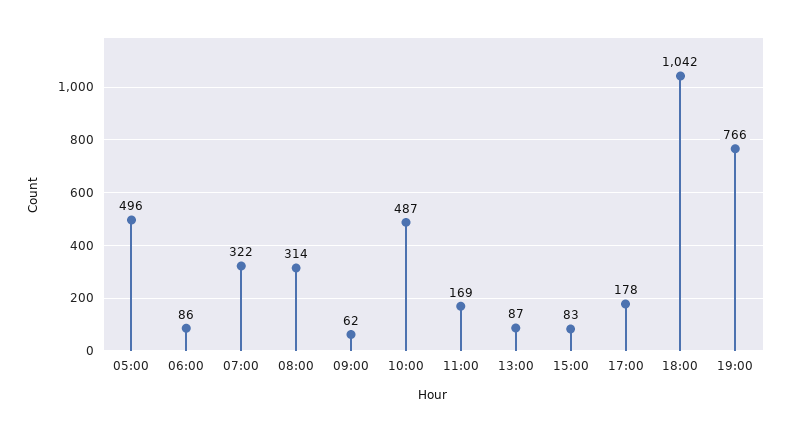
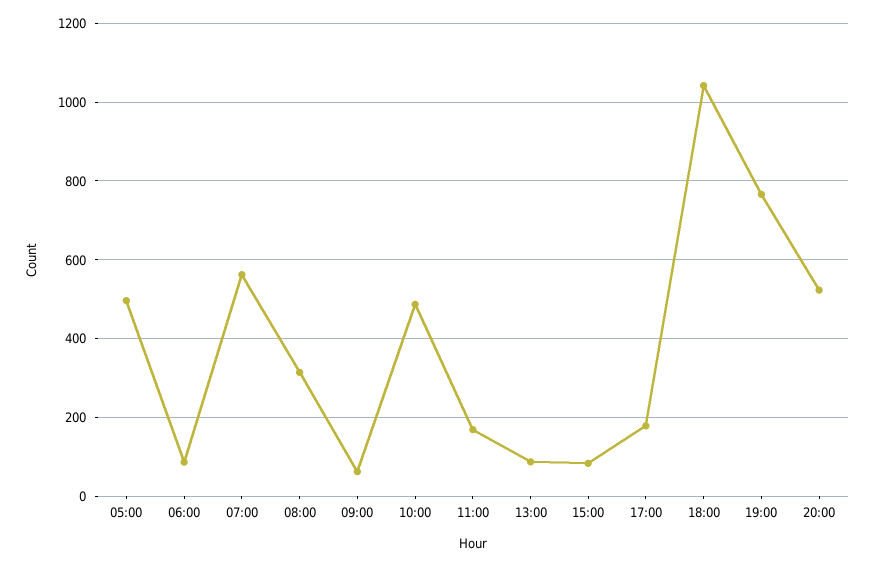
07:00: 322 -> 560
20:00: none -> 520

